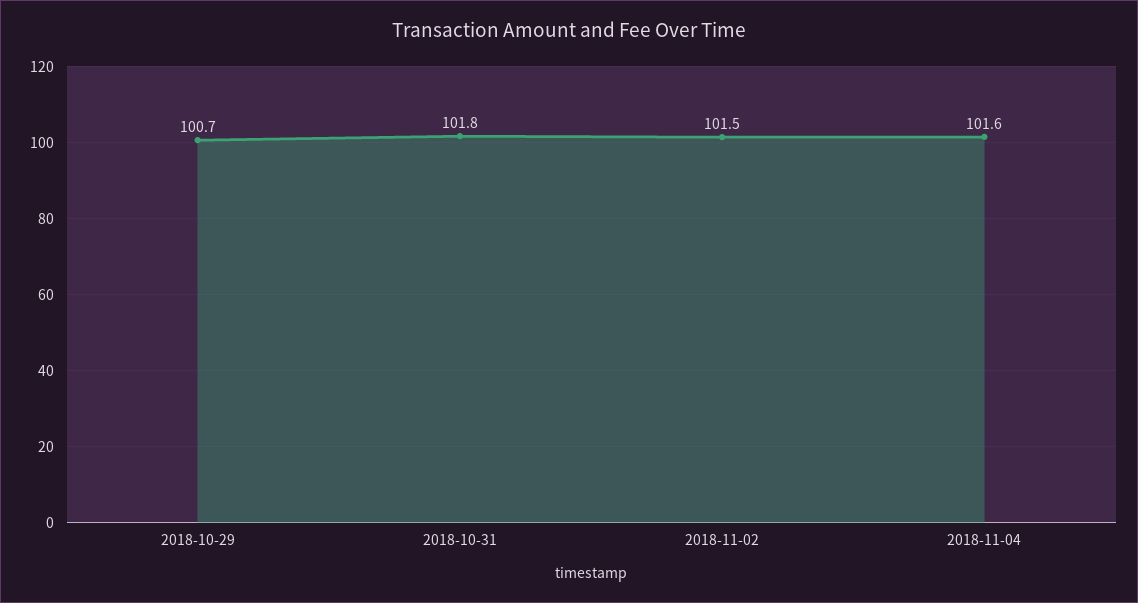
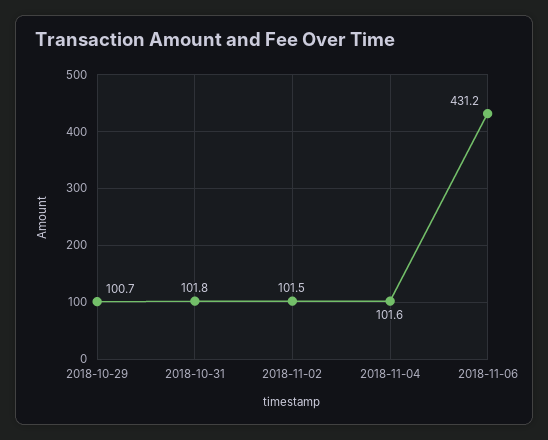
2018-11-06: none -> 431.2

